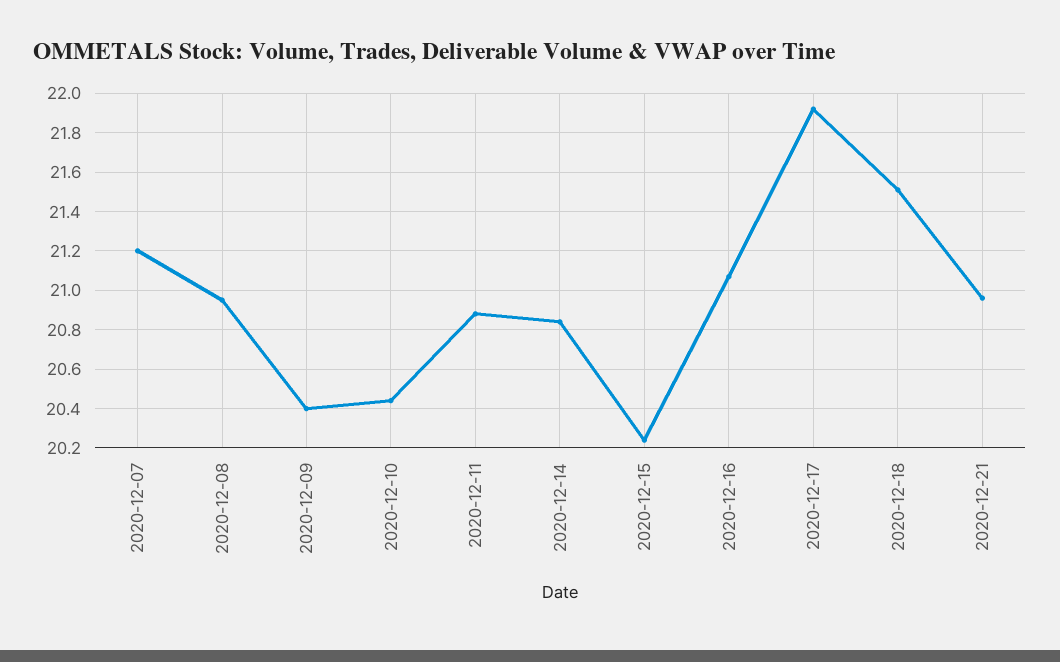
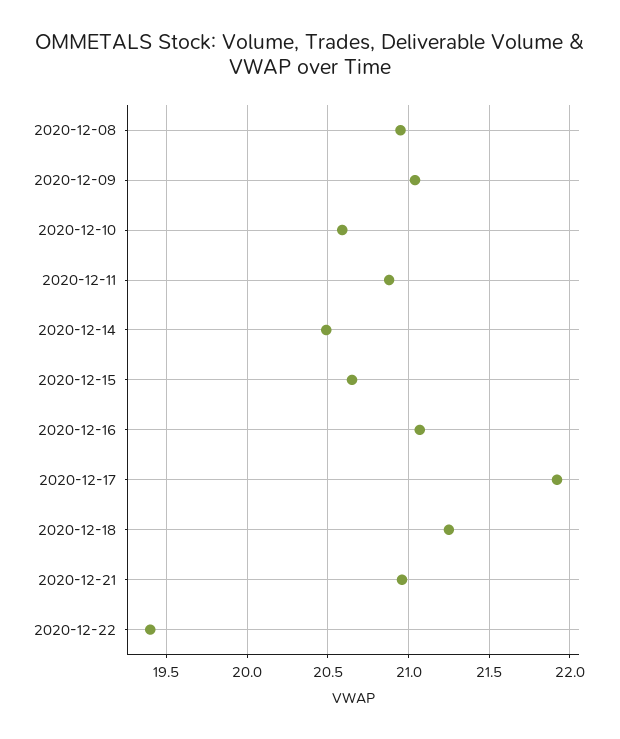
2020-12-07: 21.2 -> none
2020-12-09: 20.4 -> 21.05
2020-12-10: 20.45 -> 20.6
2020-12-14: 20.85 -> 20.5
2020-12-15: 20.25 -> 20.65
2020-12-18: 21.5 -> 21.25
2020-12-22: none -> 19.4

